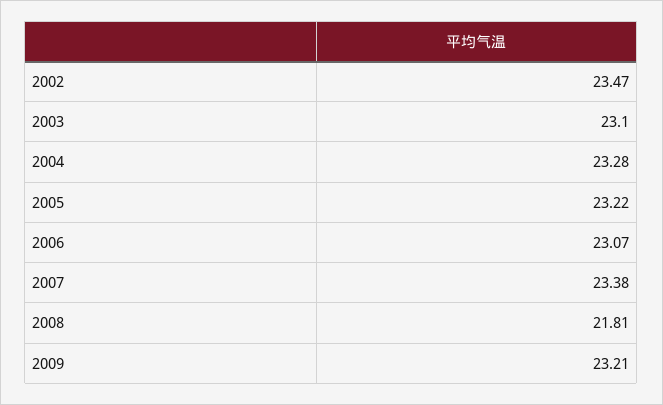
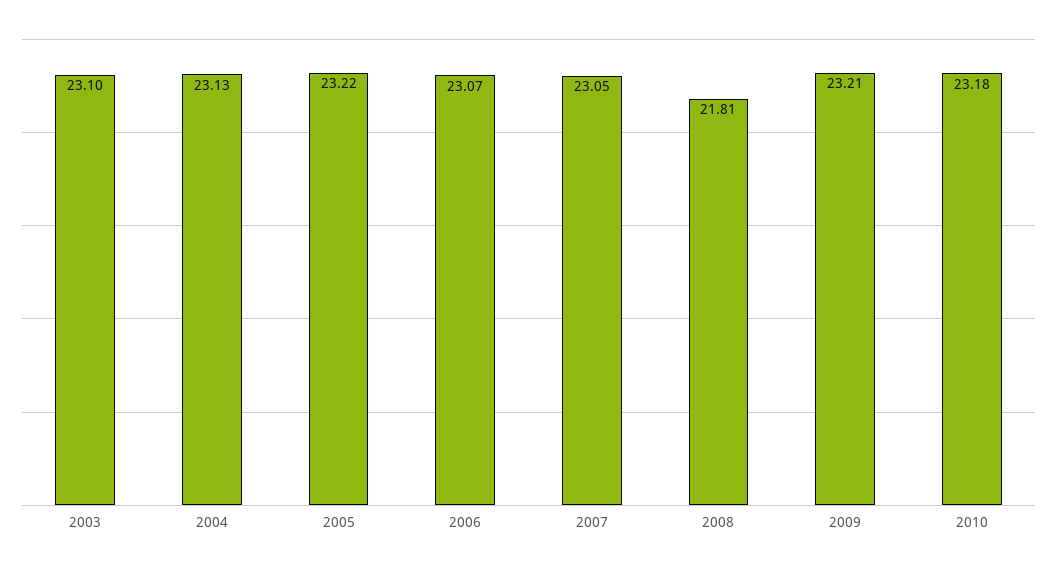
2002: 23.47 -> none
2004: 23.28 -> 23.13
2007: 23.38 -> 23.05
2010: none -> 23.18

